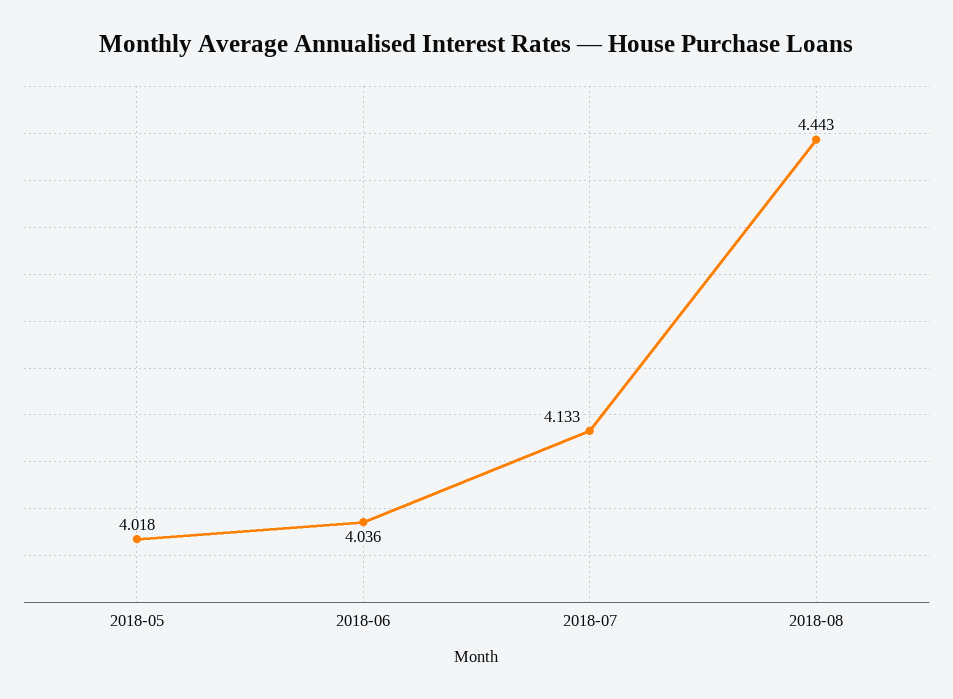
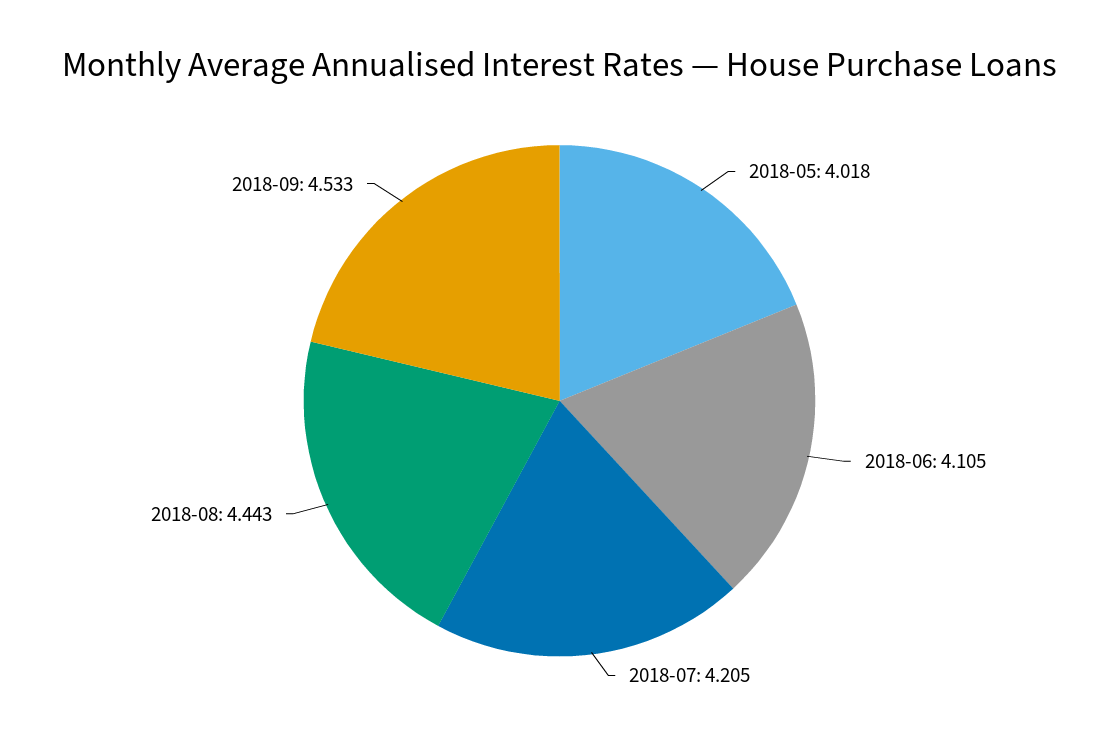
2018-06: 4.036 -> 4.105
2018-07: 4.133 -> 4.205
2018-09: none -> 4.533

